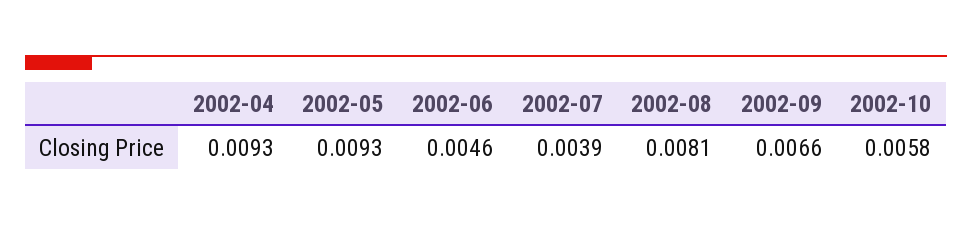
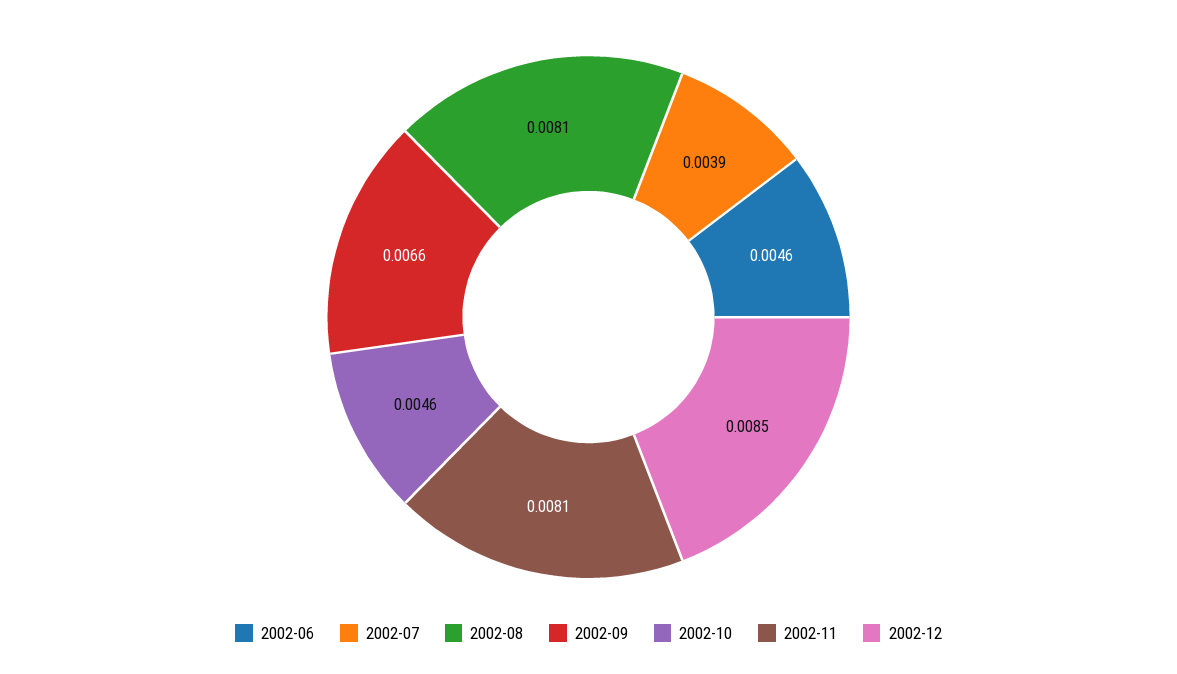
2002-04: 0.0093 -> none
2002-05: 0.0093 -> none
2002-10: 0.0058 -> 0.0046
2002-11: none -> 0.0081
2002-12: none -> 0.0085

